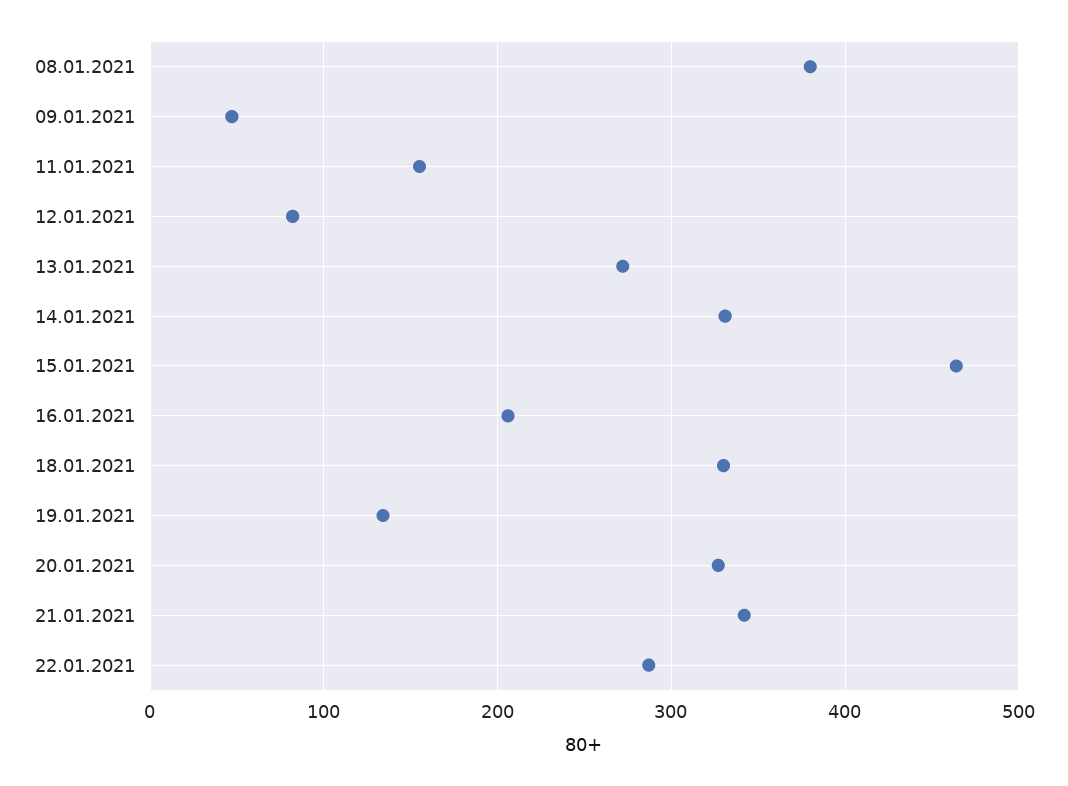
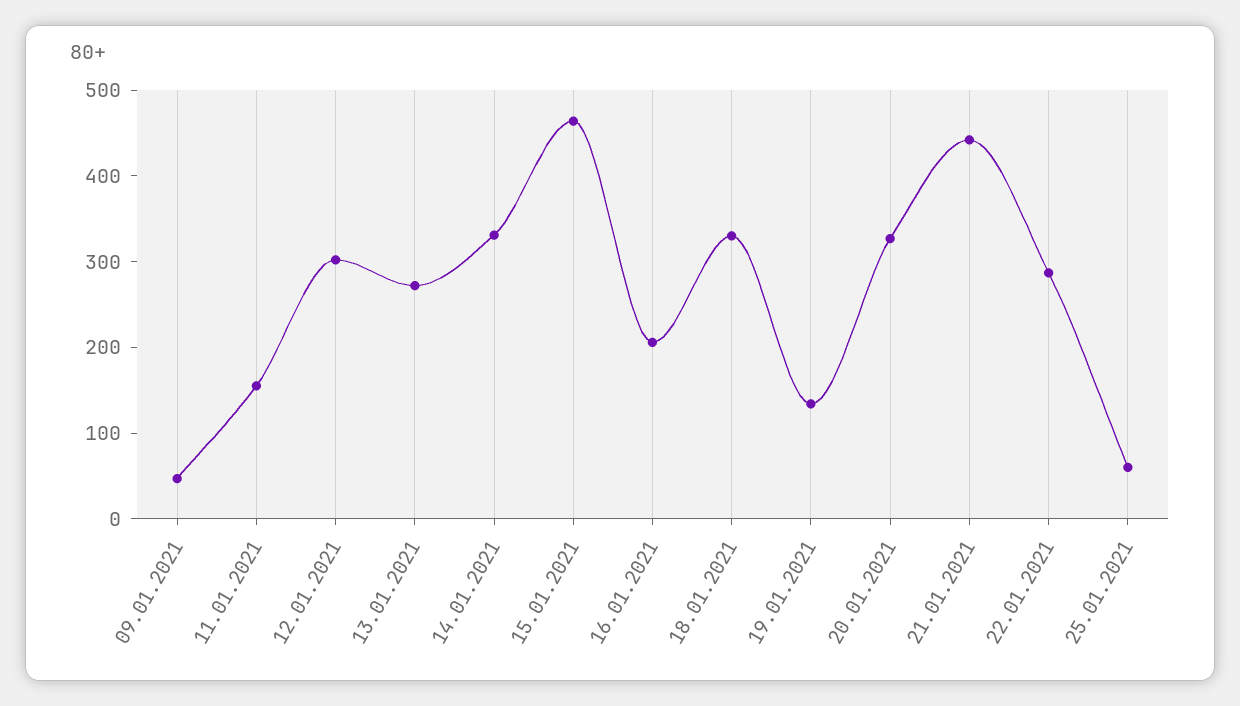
08.01.2021: 380 -> none
12.01.2021: 80 -> 300
21.01.2021: 340 -> 440
25.01.2021: none -> 60

